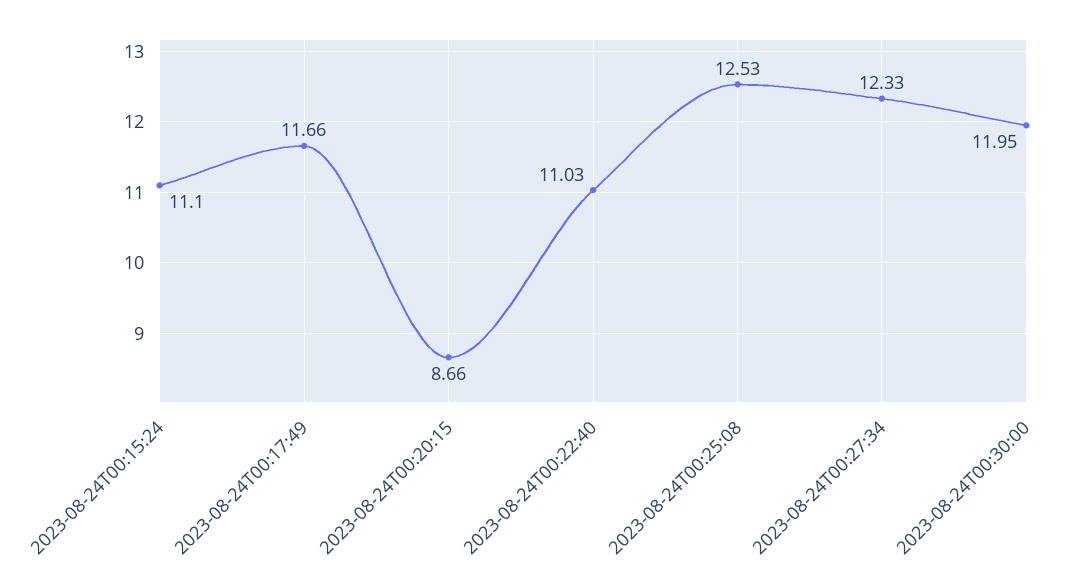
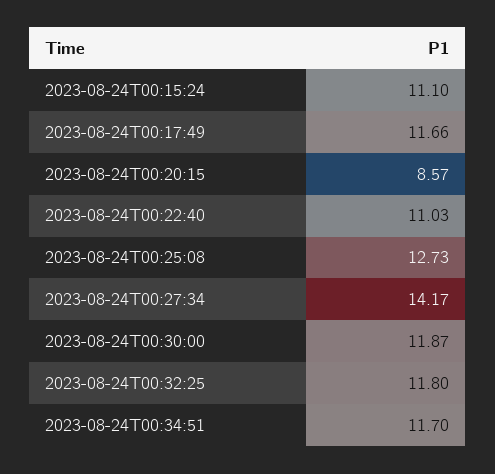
2023-08-24T00:20:15: 8.66 -> 8.57
2023-08-24T00:25:08: 12.53 -> 12.73
2023-08-24T00:27:34: 12.33 -> 14.17
2023-08-24T00:30:00: 11.95 -> 11.87
2023-08-24T00:32:25: none -> 11.8
2023-08-24T00:34:51: none -> 11.7

